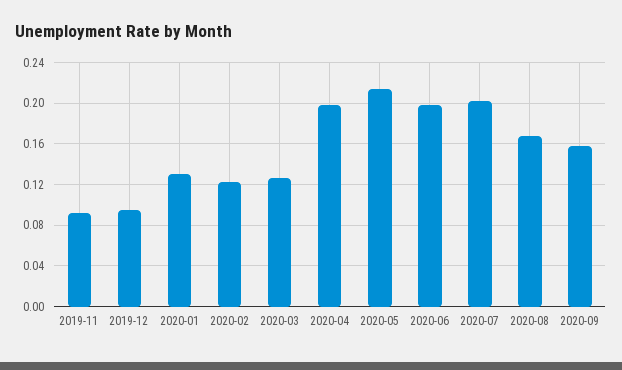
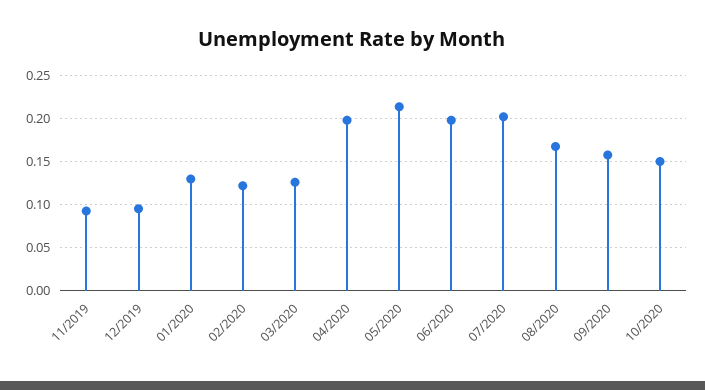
10/2020: none -> 0.15

